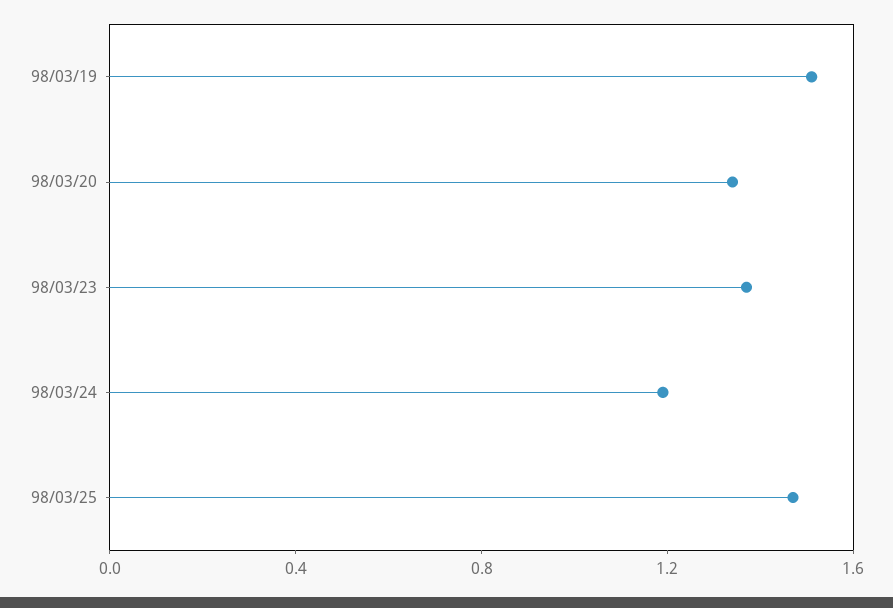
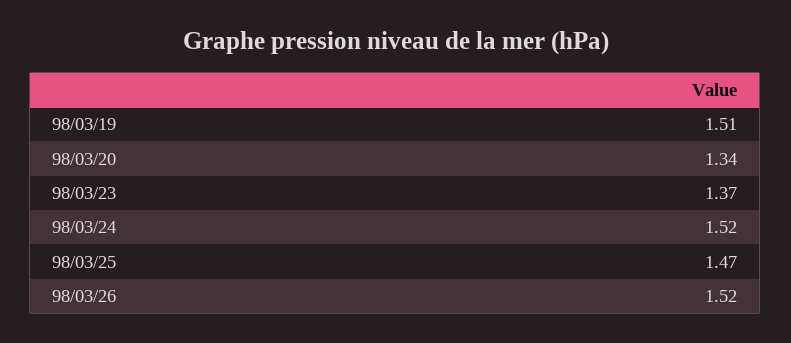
98/03/24: 1.2 -> 1.52
98/03/26: none -> 1.52

